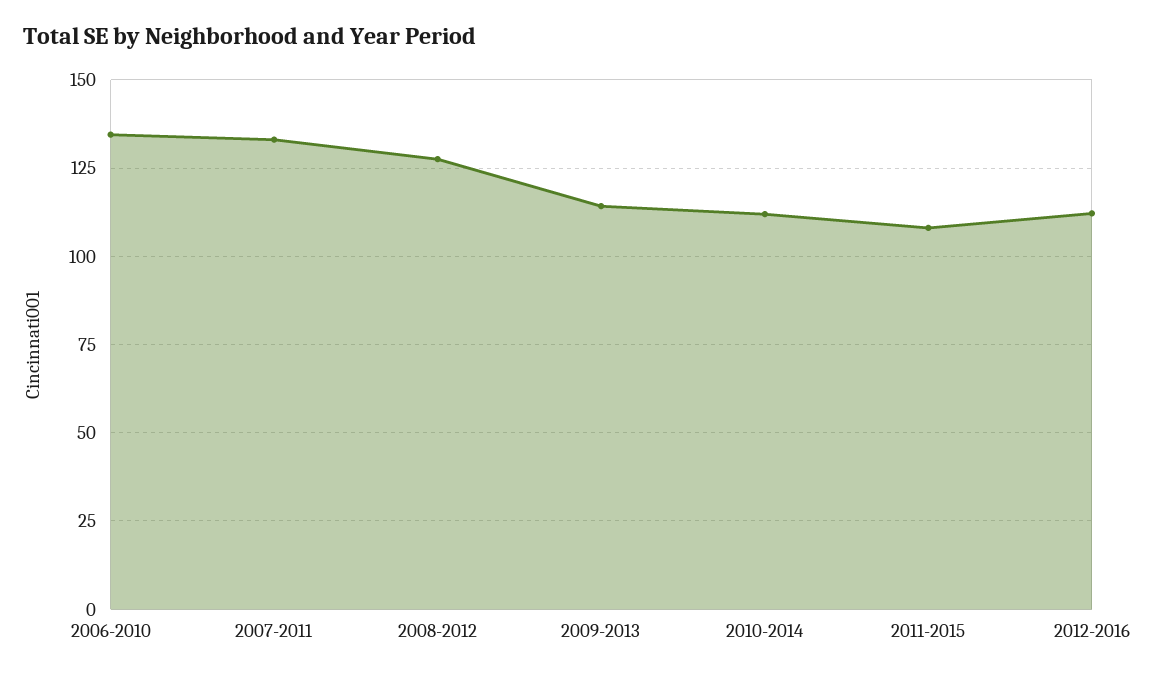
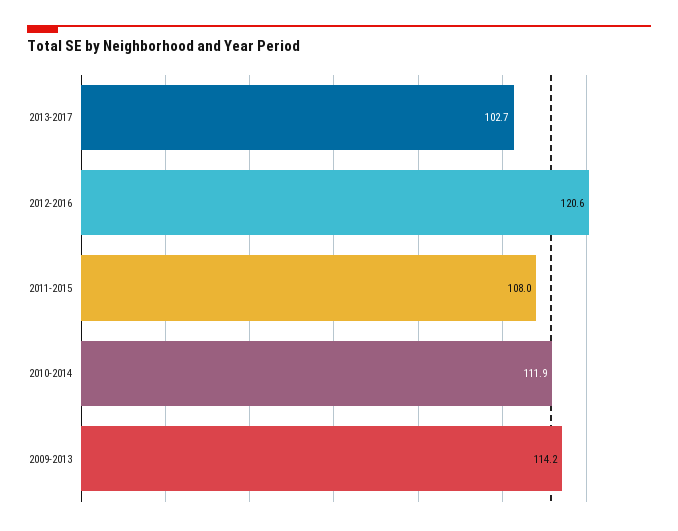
2006-2010: 135 -> none
2007-2011: 132.5 -> none
2008-2012: 127.5 -> none
2012-2016: 112.5 -> 120.6
2013-2017: none -> 102.7

